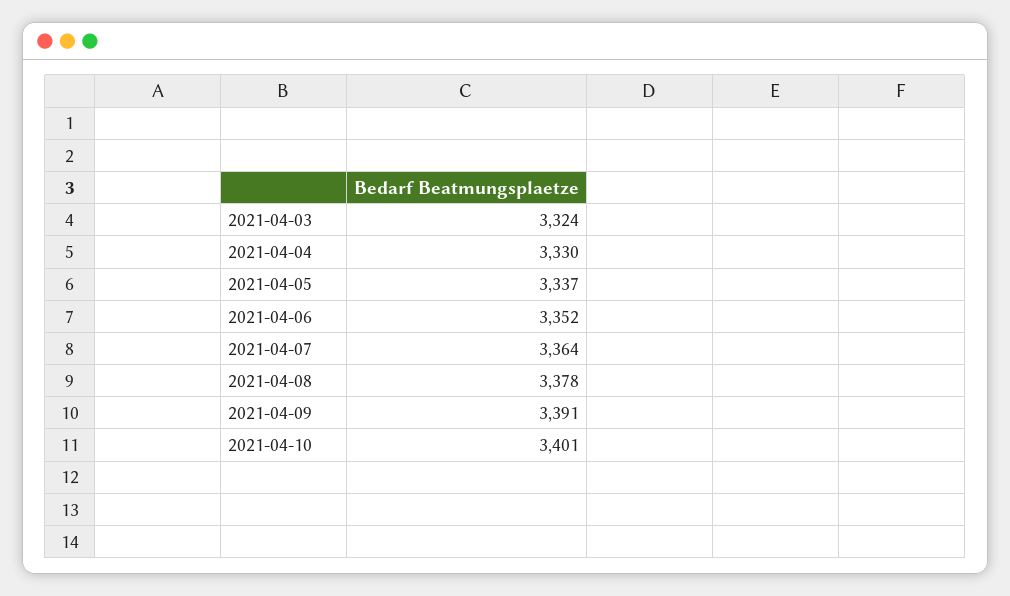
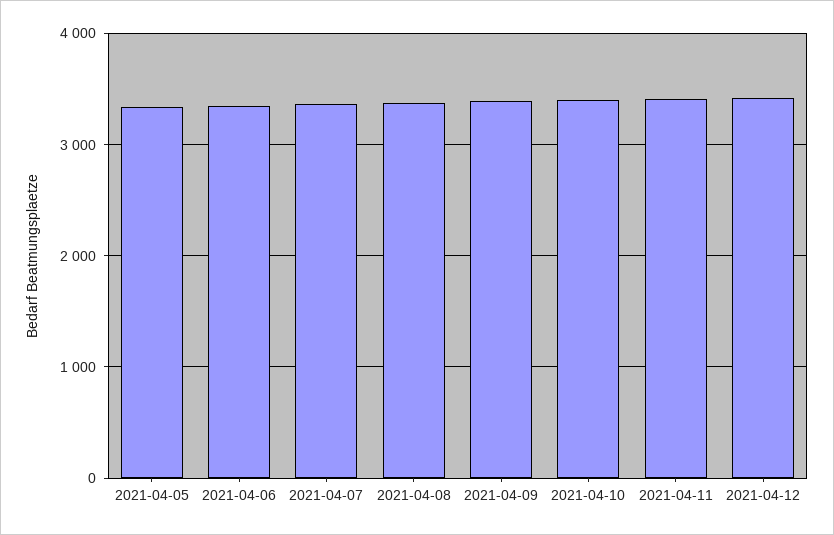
2021-04-03: 3324 -> none
2021-04-04: 3330 -> none
2021-04-11: none -> 3400
2021-04-12: none -> 3400

